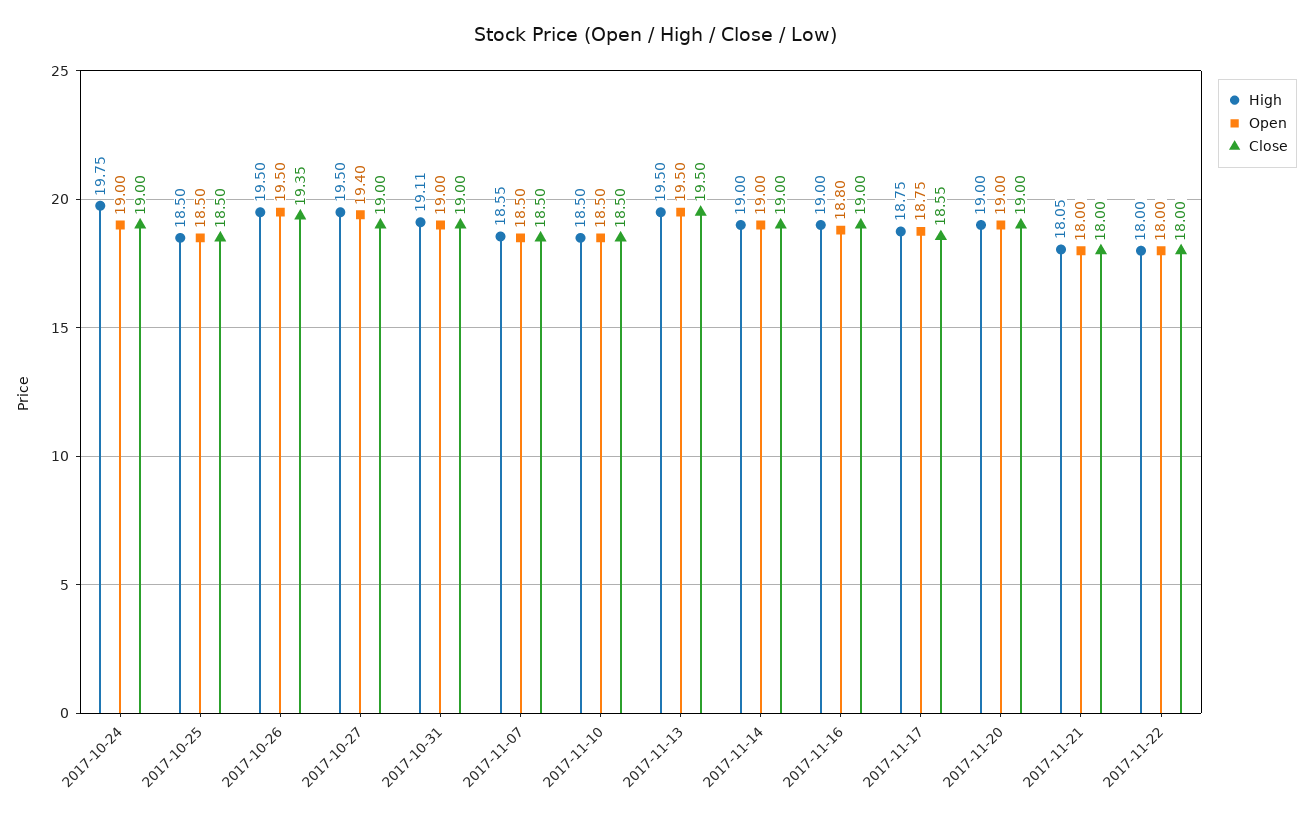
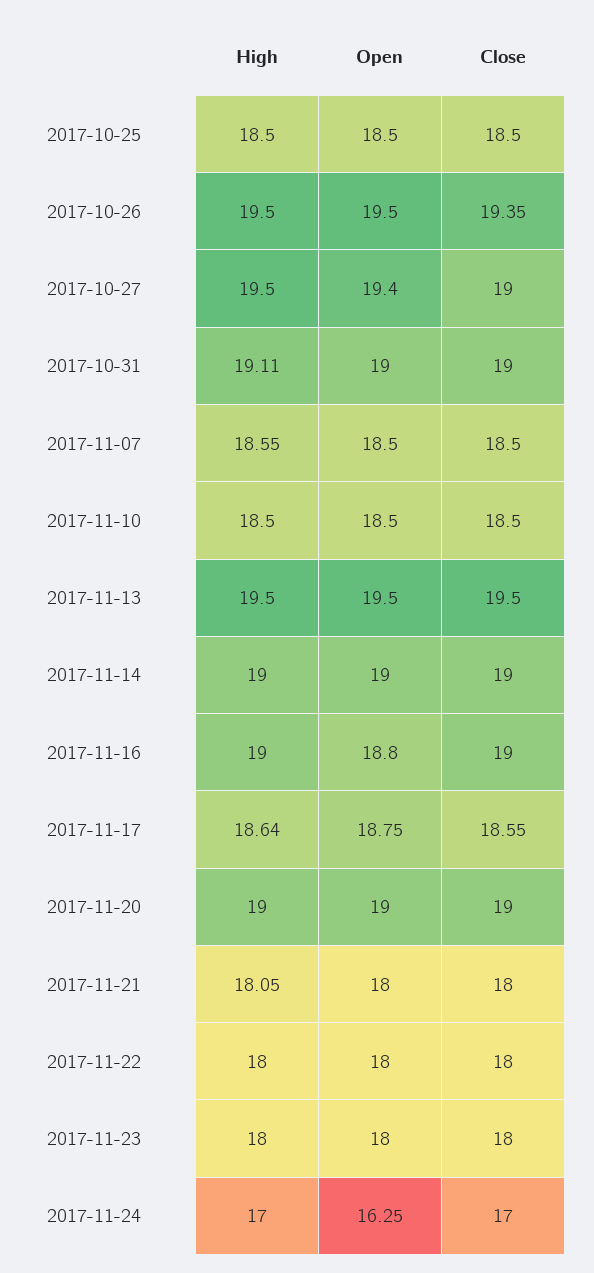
High, 2017-10-24: 19.75 -> none
Open, 2017-10-24: 19 -> none
Close, 2017-10-24: 19 -> none
High, 2017-11-17: 18.75 -> 18.64
High, 2017-11-23: none -> 18
Open, 2017-11-23: none -> 18
Close, 2017-11-23: none -> 18
High, 2017-11-24: none -> 17
Open, 2017-11-24: none -> 16.25
Close, 2017-11-24: none -> 17

